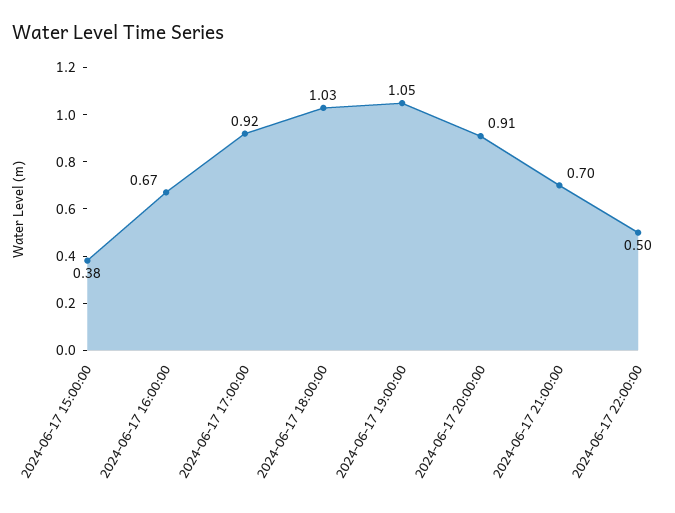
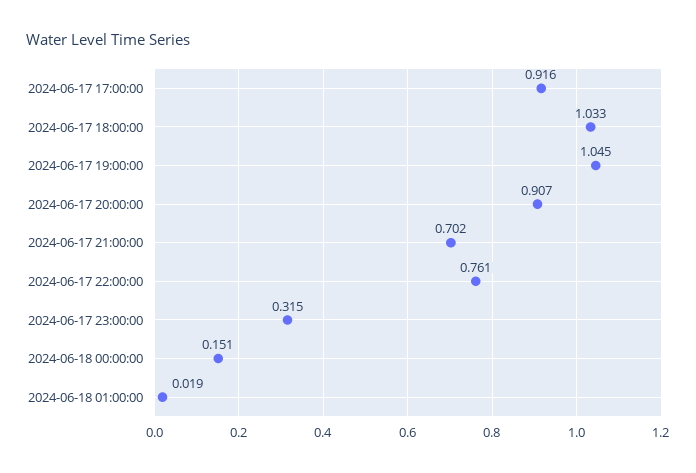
2024-06-17 15:00:00: 0.38 -> none
2024-06-17 16:00:00: 0.67 -> none
2024-06-17 22:00:00: 0.5 -> 0.761
2024-06-17 23:00:00: none -> 0.315
2024-06-18 00:00:00: none -> 0.151
2024-06-18 01:00:00: none -> 0.019

